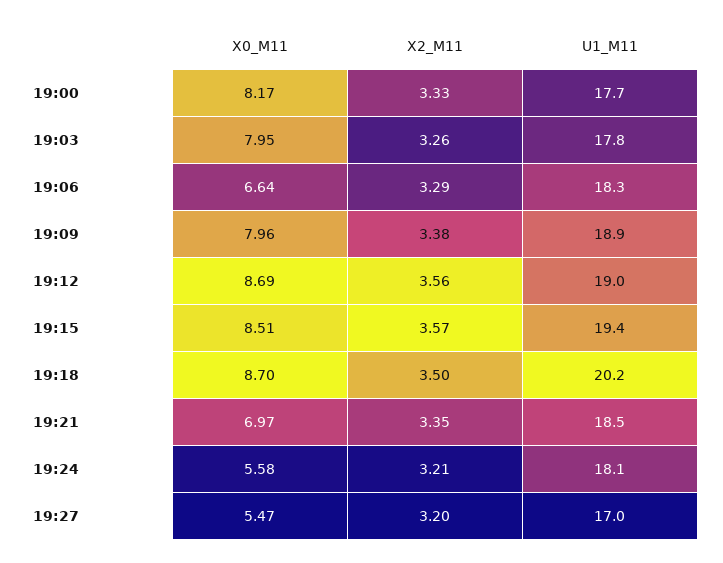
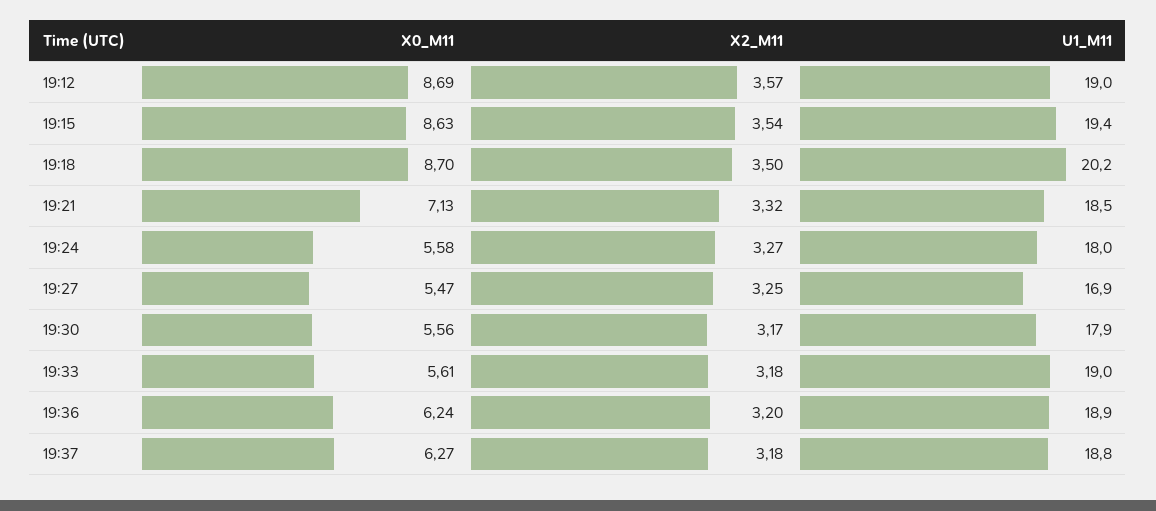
X0_M11, 19:00: 8.17 -> none
X2_M11, 19:00: 3.33 -> none
U1_M11, 19:00: 17.7 -> none
X0_M11, 19:03: 7.95 -> none
X2_M11, 19:03: 3.26 -> none
U1_M11, 19:03: 17.8 -> none
X0_M11, 19:06: 6.64 -> none
X2_M11, 19:06: 3.29 -> none
U1_M11, 19:06: 18.3 -> none
X0_M11, 19:09: 7.96 -> none
X2_M11, 19:09: 3.38 -> none
U1_M11, 19:09: 18.9 -> none
X2_M11, 19:12: 3.56 -> 3.57
X0_M11, 19:15: 8.51 -> 8.63
X2_M11, 19:15: 3.57 -> 3.54
X0_M11, 19:21: 6.97 -> 7.13
X2_M11, 19:21: 3.35 -> 3.32
X2_M11, 19:24: 3.21 -> 3.27
U1_M11, 19:24: 18.1 -> 18
X2_M11, 19:27: 3.2 -> 3.25
U1_M11, 19:27: 17 -> 16.9
X0_M11, 19:30: none -> 5.56
X2_M11, 19:30: none -> 3.17
U1_M11, 19:30: none -> 17.9
X0_M11, 19:33: none -> 5.61
X2_M11, 19:33: none -> 3.18
U1_M11, 19:33: none -> 19
X0_M11, 19:36: none -> 6.24
X2_M11, 19:36: none -> 3.2
U1_M11, 19:36: none -> 18.9
X0_M11, 19:37: none -> 6.27
X2_M11, 19:37: none -> 3.18
U1_M11, 19:37: none -> 18.8

